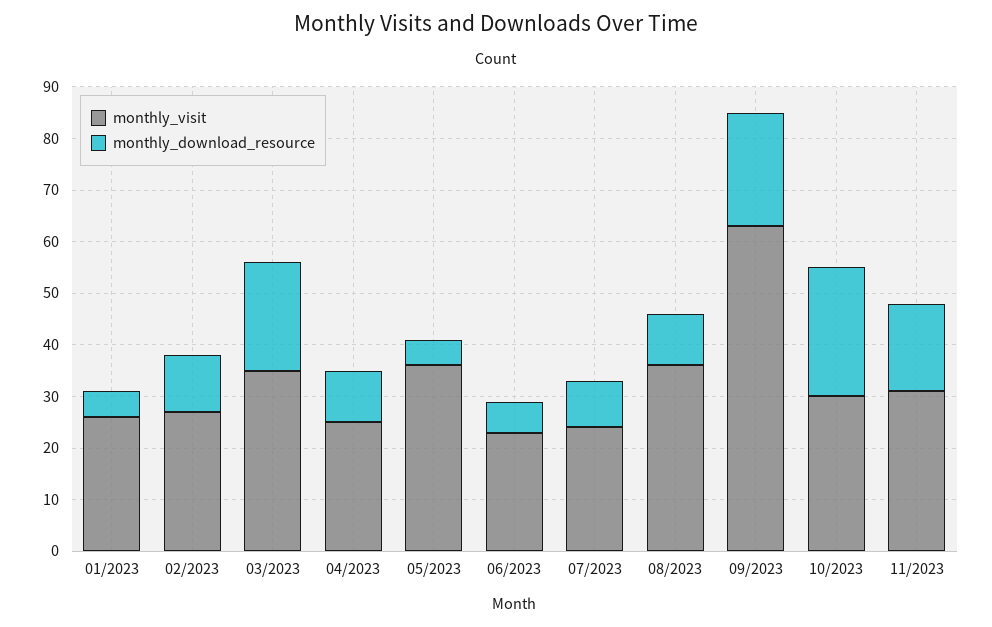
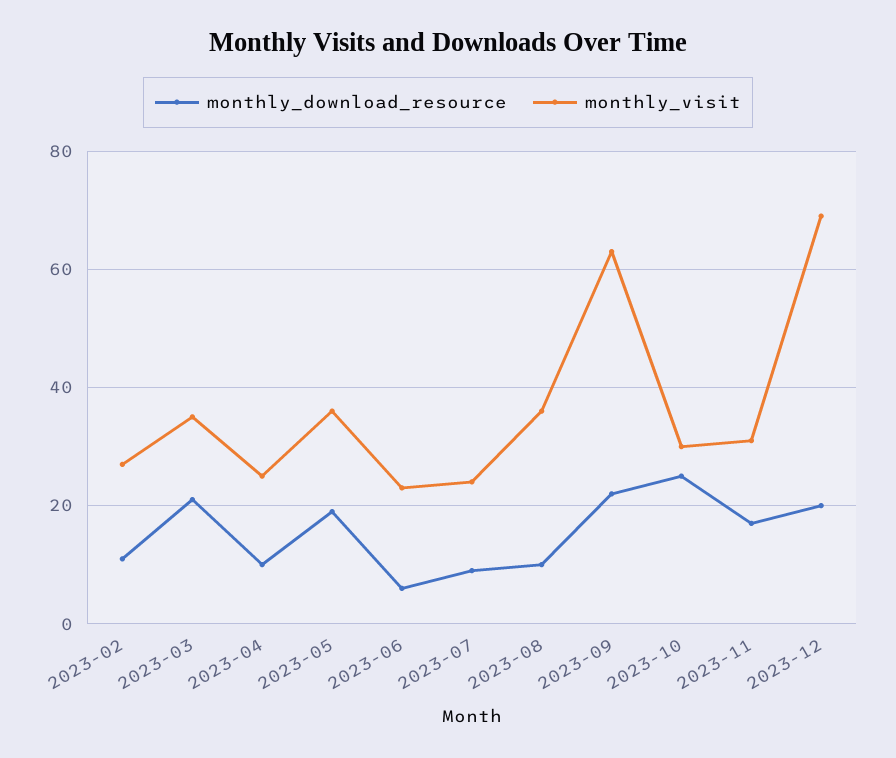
monthly_visit, 01/2023: 25 -> none
monthly_download_resource, 01/2023: 5 -> none
monthly_download_resource, 05/2023: 5 -> 20
monthly_download_resource, 2023-12: none -> 20
monthly_visit, 2023-12: none -> 70

